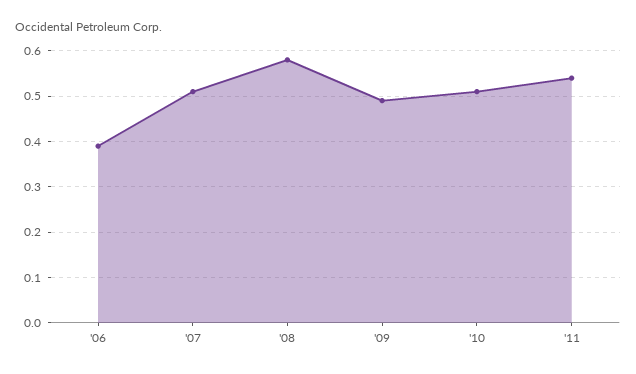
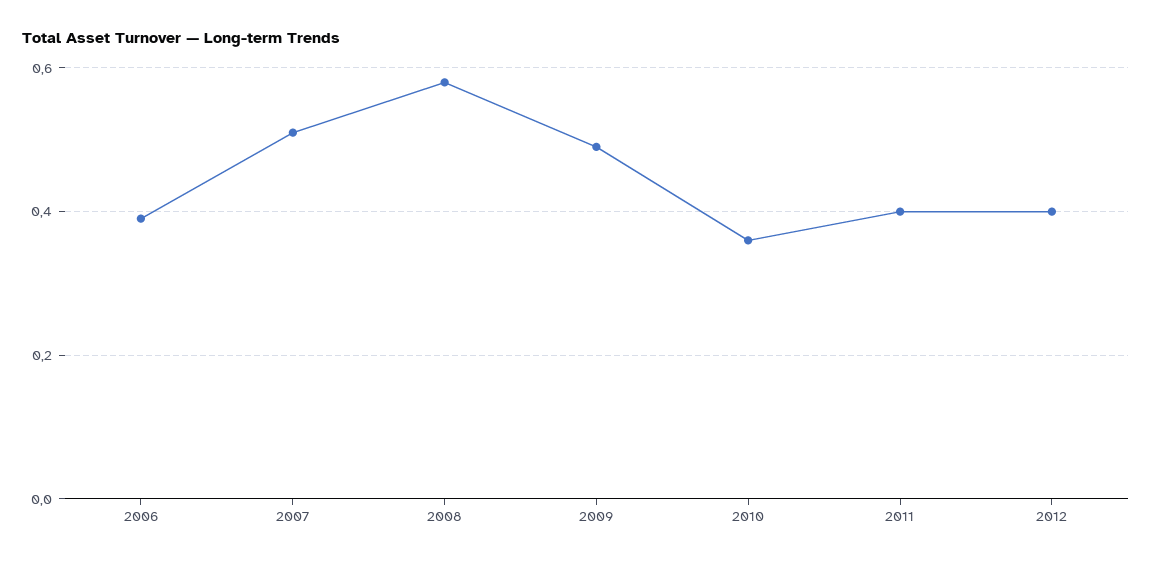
'10: 0.5 -> 0.35
'11: 0.55 -> 0.4
2012: none -> 0.4

